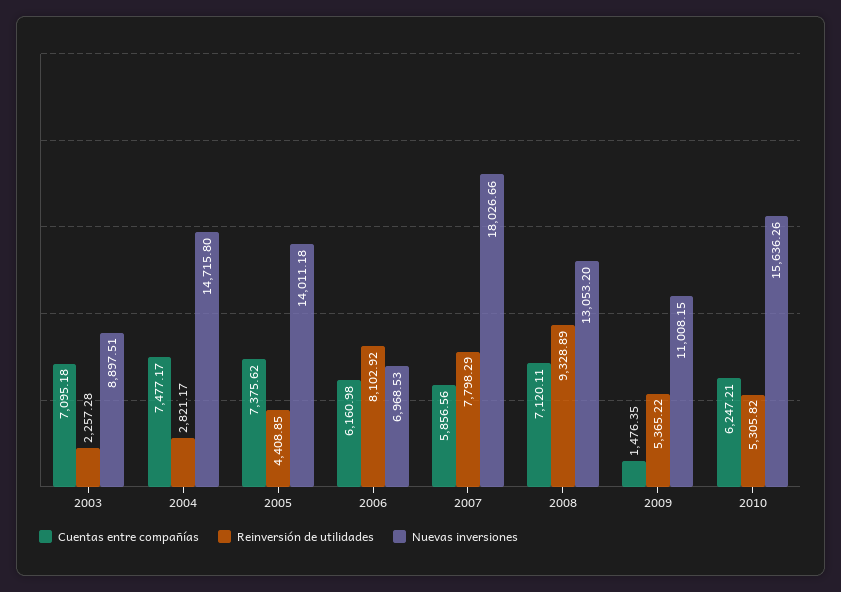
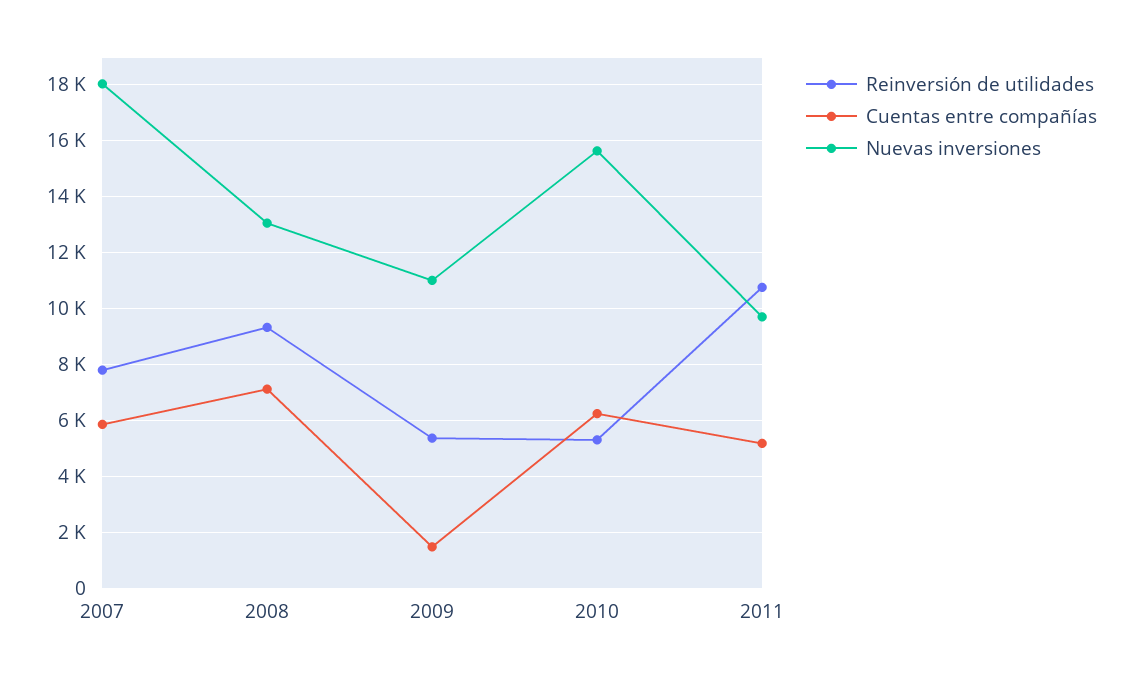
Cuentas entre compañías, 2003: 7095.18 -> none
Reinversión de utilidades, 2003: 2257.28 -> none
Nuevas inversiones, 2003: 8897.51 -> none
Cuentas entre compañías, 2004: 7477.17 -> none
Reinversión de utilidades, 2004: 2821.17 -> none
Nuevas inversiones, 2004: 14715.8 -> none
Cuentas entre compañías, 2005: 7375.62 -> none
Reinversión de utilidades, 2005: 4408.85 -> none
Nuevas inversiones, 2005: 14011.18 -> none
Cuentas entre compañías, 2006: 6160.98 -> none
Reinversión de utilidades, 2006: 8102.92 -> none
Nuevas inversiones, 2006: 6968.53 -> none
Reinversión de utilidades, 2011: none -> 10750
Cuentas entre compañías, 2011: none -> 5250
Nuevas inversiones, 2011: none -> 9750

